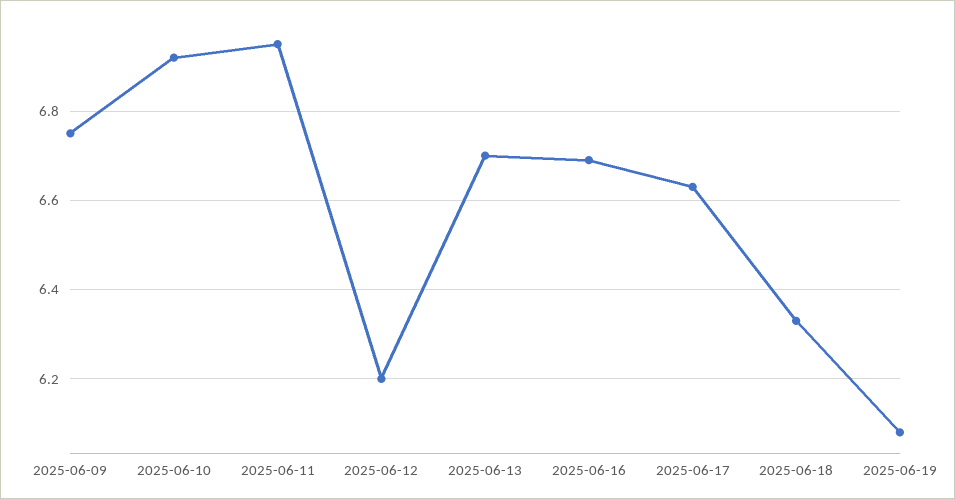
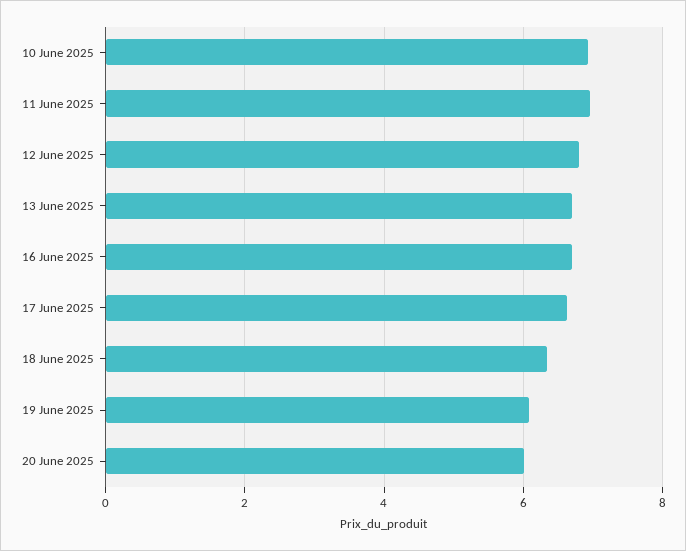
2025-06-09: 6.75 -> none
2025-06-12: 6.2 -> 6.8
20 June 2025: none -> 6

